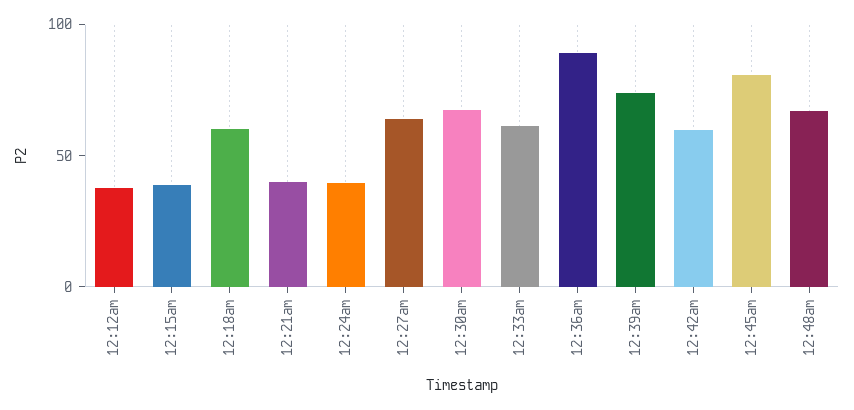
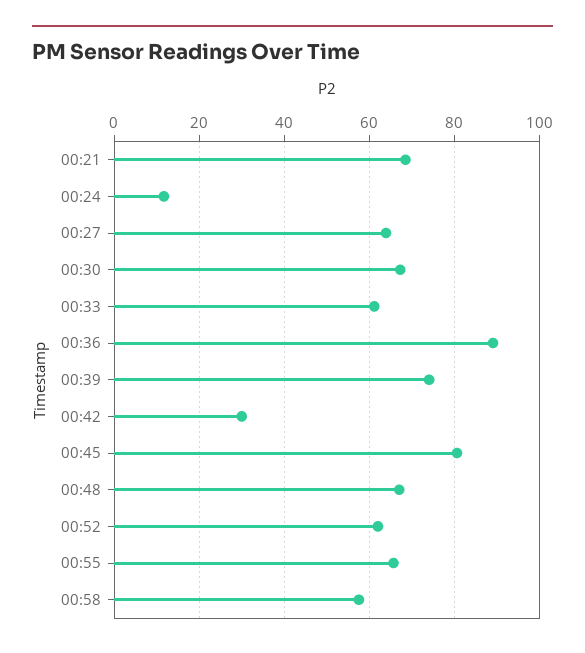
12:12am: 40 -> none
12:15am: 40 -> none
12:18am: 60 -> none
12:21am: 40 -> 68
12:24am: 40 -> 12
12:42am: 60 -> 30
00:52: none -> 62
00:55: none -> 66
00:58: none -> 58

